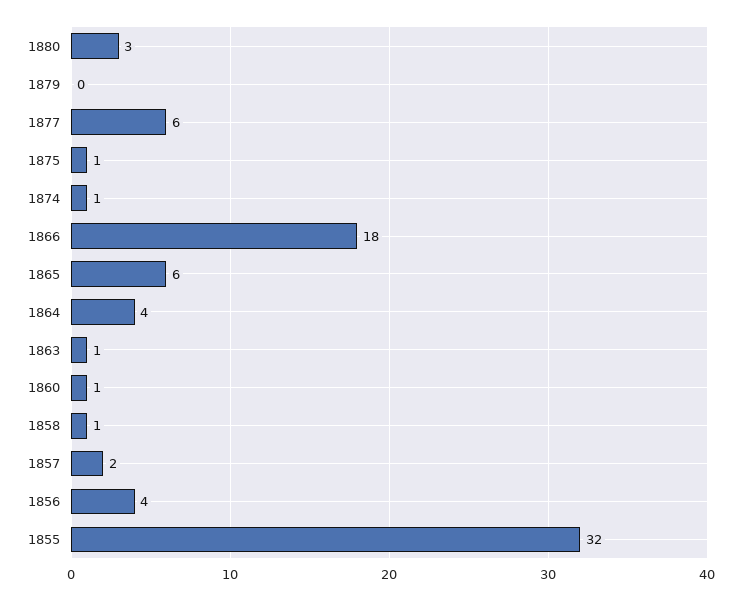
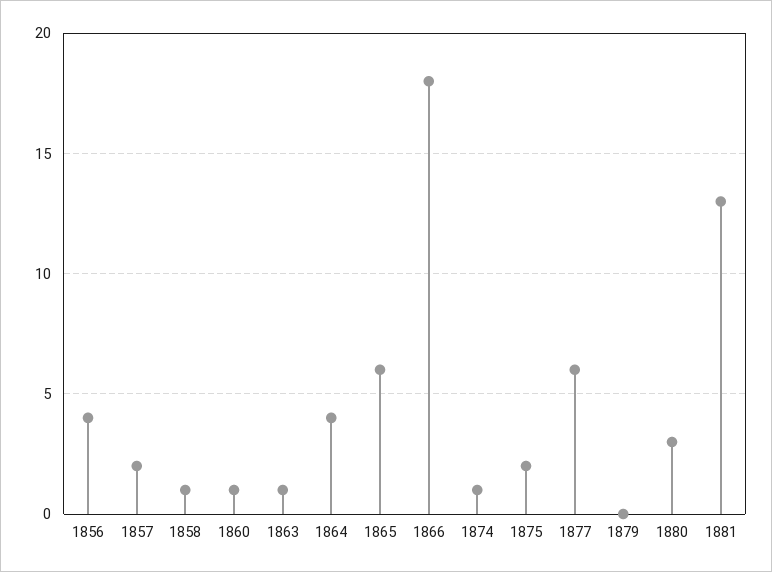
1875: 1 -> 2
1855: 32 -> none
1881: none -> 13

